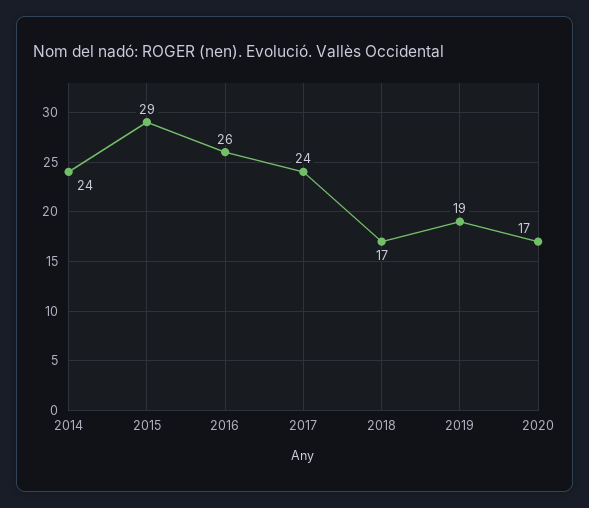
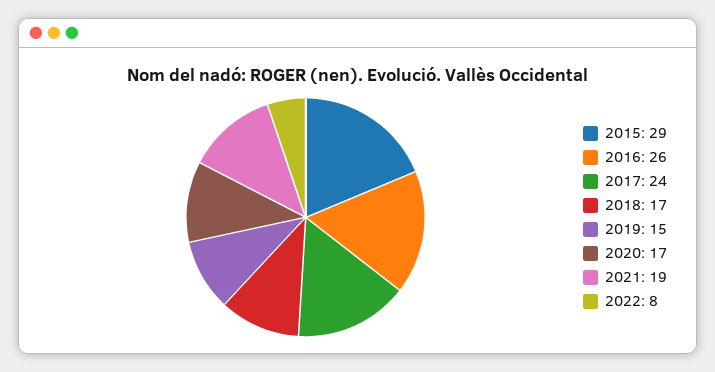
2014: 24 -> none
2019: 19 -> 15
2021: none -> 19
2022: none -> 8

